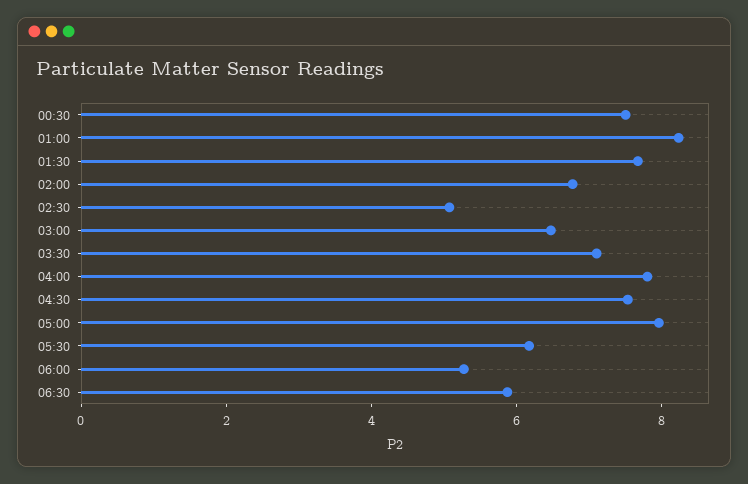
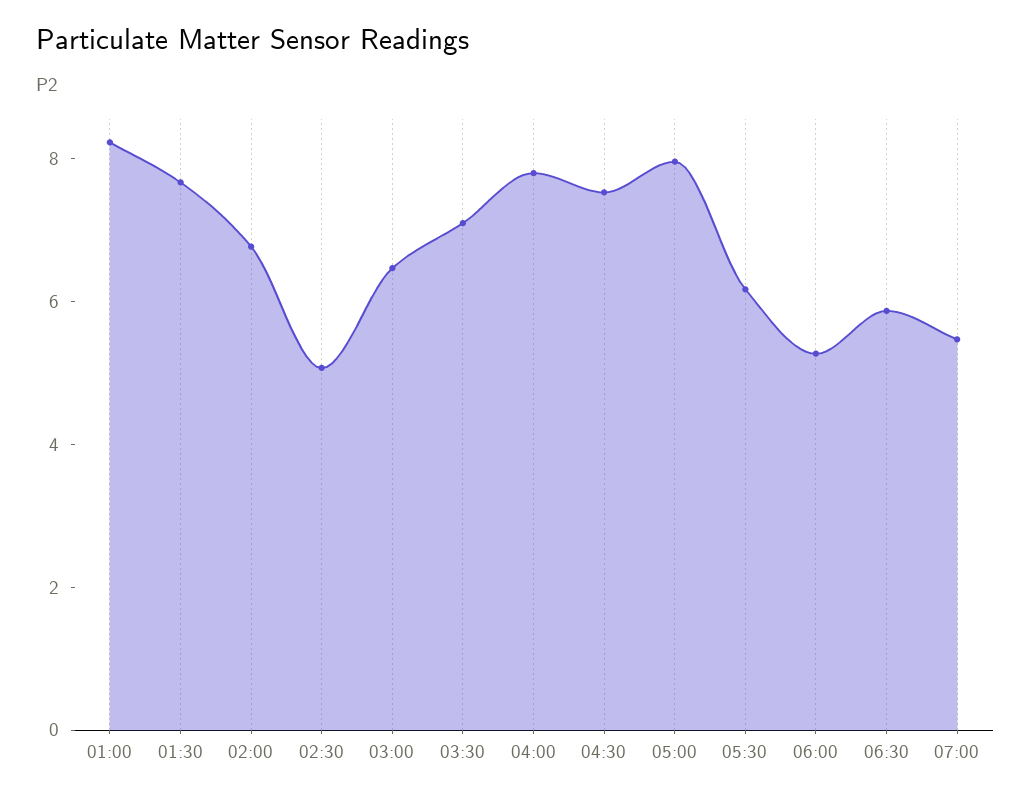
00:30: 7.5 -> none
07:00: none -> 5.5

